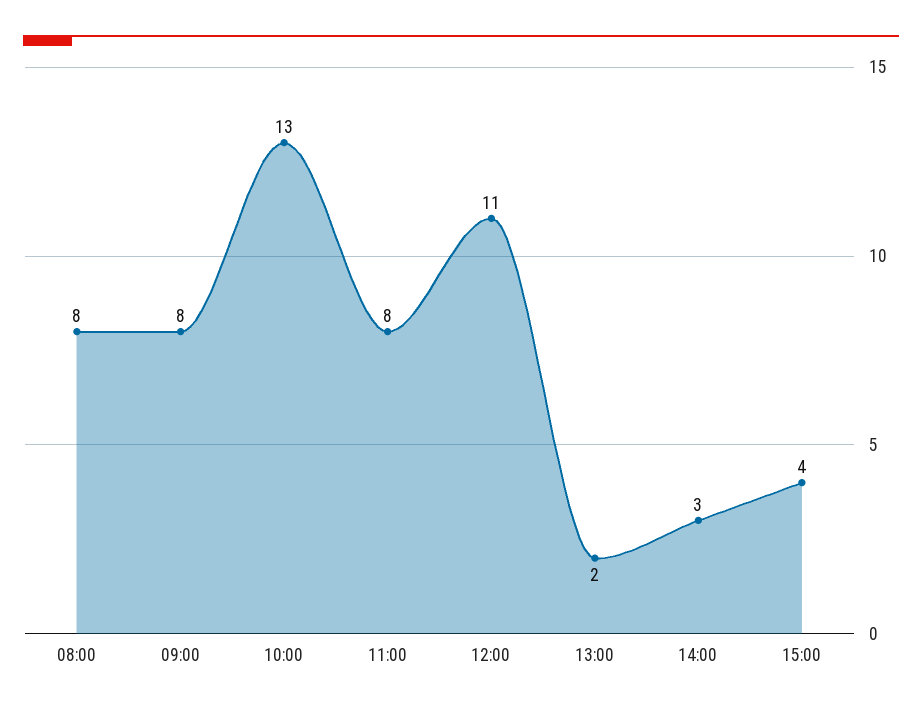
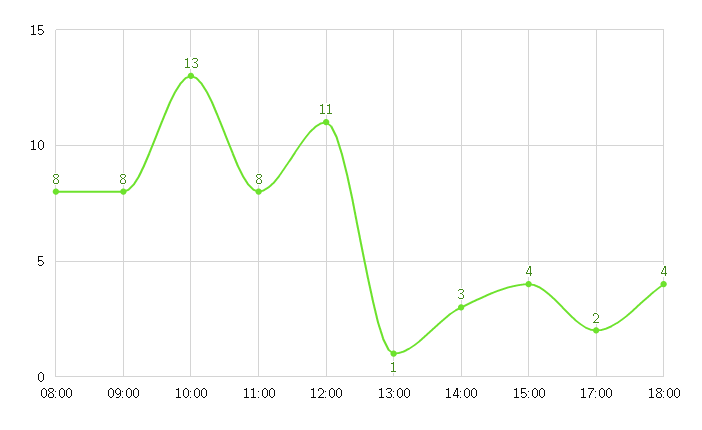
13:00: 2 -> 1
17:00: none -> 2
18:00: none -> 4

